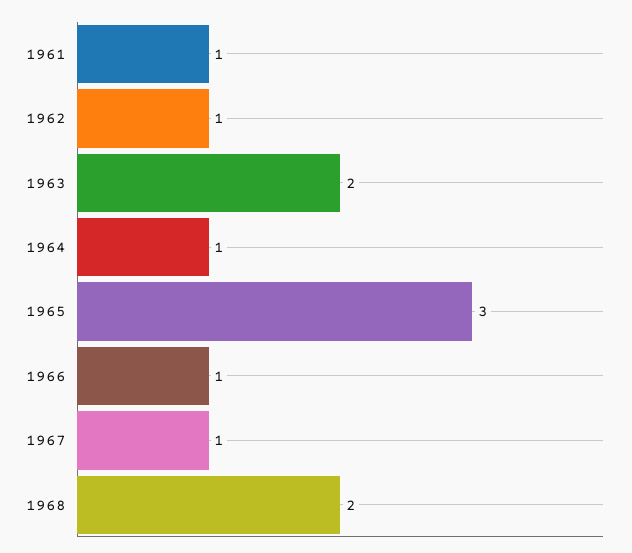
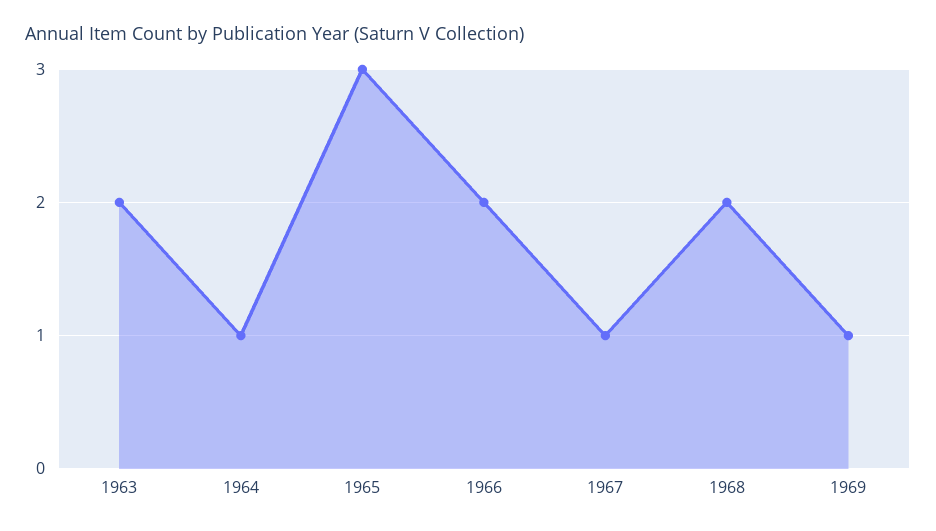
1961: 1 -> none
1962: 1 -> none
1966: 1 -> 2
1969: none -> 1

